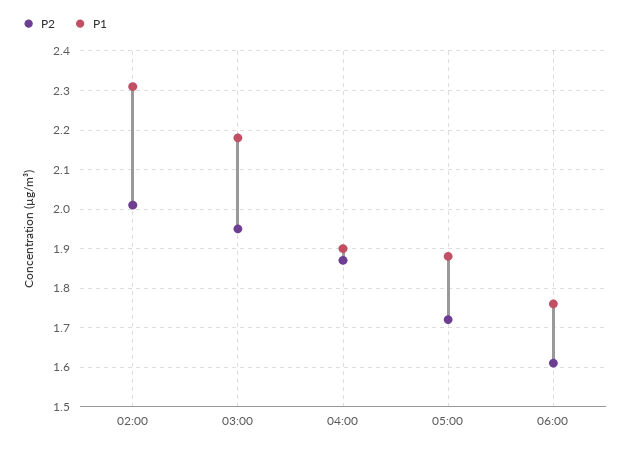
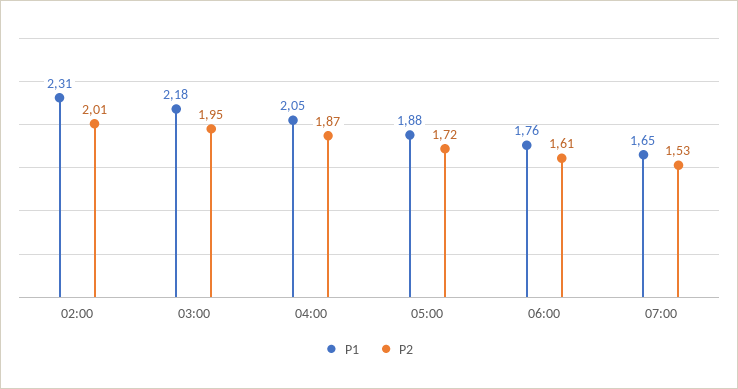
P1, 04:00: 1.9 -> 2.05
P1, 07:00: none -> 1.65
P2, 07:00: none -> 1.53

